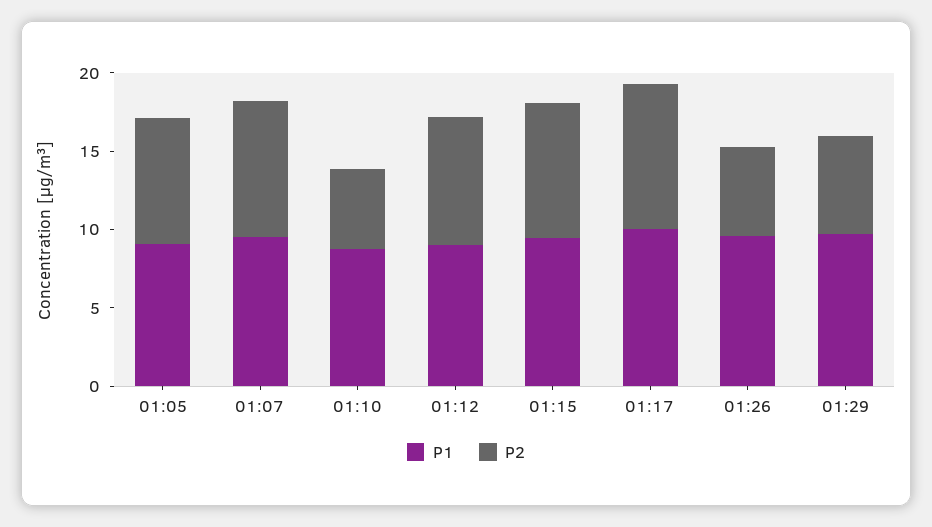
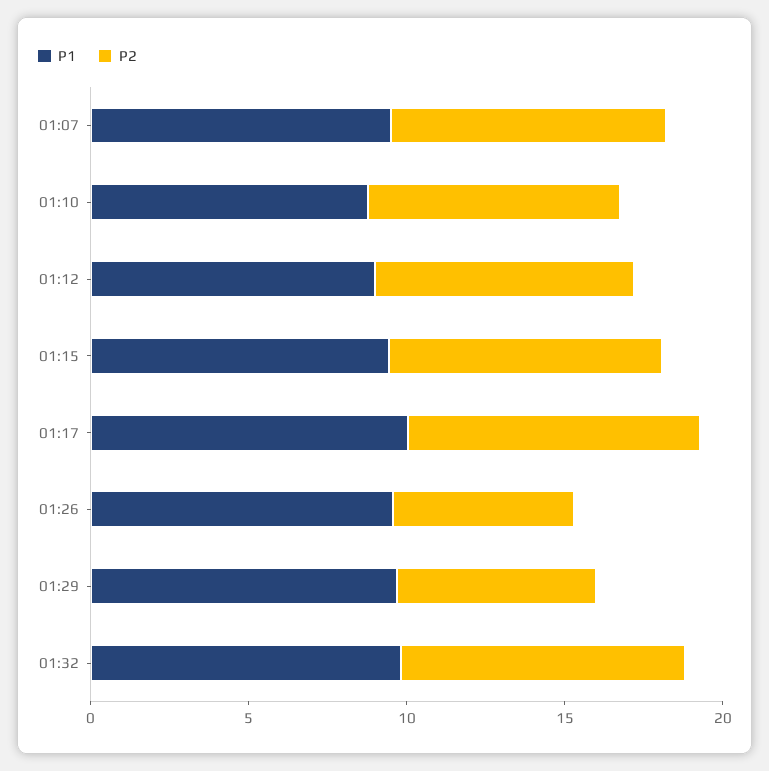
P1, 01:05: 9 -> none
P2, 01:05: 8 -> none
P2, 01:10: 5 -> 8
P1, 01:32: none -> 10
P2, 01:32: none -> 9

